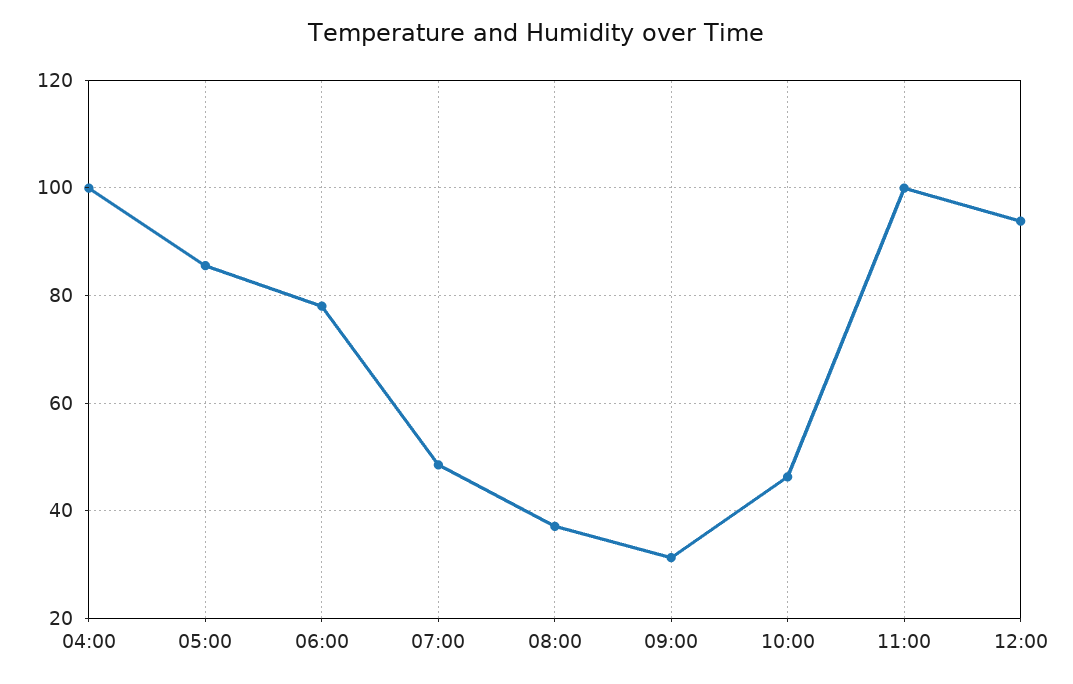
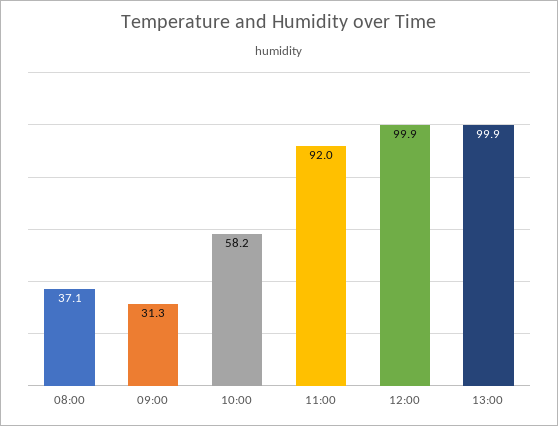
04:00: 100 -> none
05:00: 86 -> none
06:00: 78 -> none
07:00: 48 -> none
10:00: 46 -> 58.2
11:00: 100 -> 92
12:00: 94 -> 99.9
13:00: none -> 99.9

